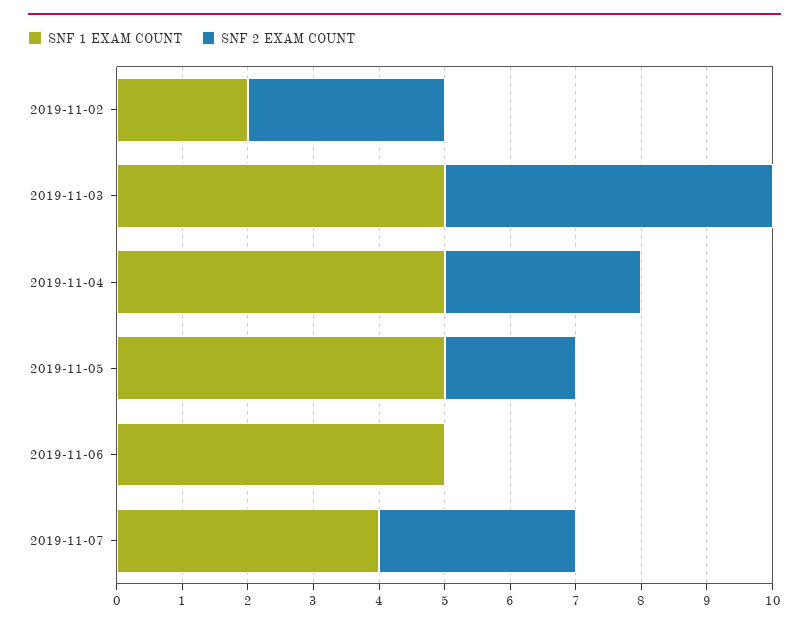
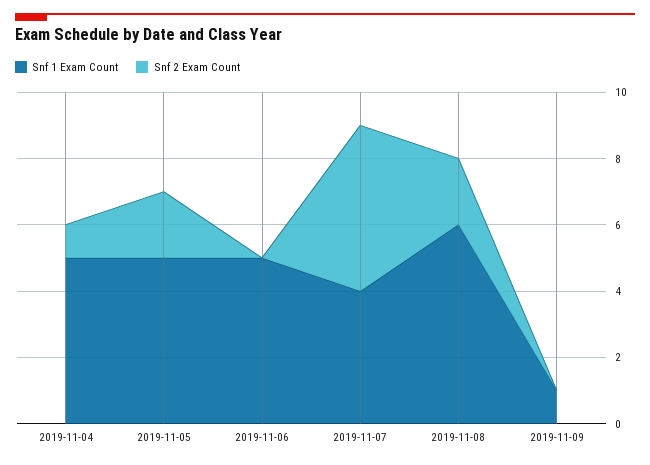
SNF 1 EXAM COUNT, 2019-11-02: 2 -> none
SNF 2 EXAM COUNT, 2019-11-02: 3 -> none
SNF 1 EXAM COUNT, 2019-11-03: 5 -> none
SNF 2 EXAM COUNT, 2019-11-03: 5 -> none
SNF 2 EXAM COUNT, 2019-11-04: 3 -> 1
SNF 2 EXAM COUNT, 2019-11-07: 3 -> 5
SNF 1 EXAM COUNT, 2019-11-08: none -> 6
SNF 2 EXAM COUNT, 2019-11-08: none -> 2
SNF 1 EXAM COUNT, 2019-11-09: none -> 1
SNF 2 EXAM COUNT, 2019-11-09: none -> 0

